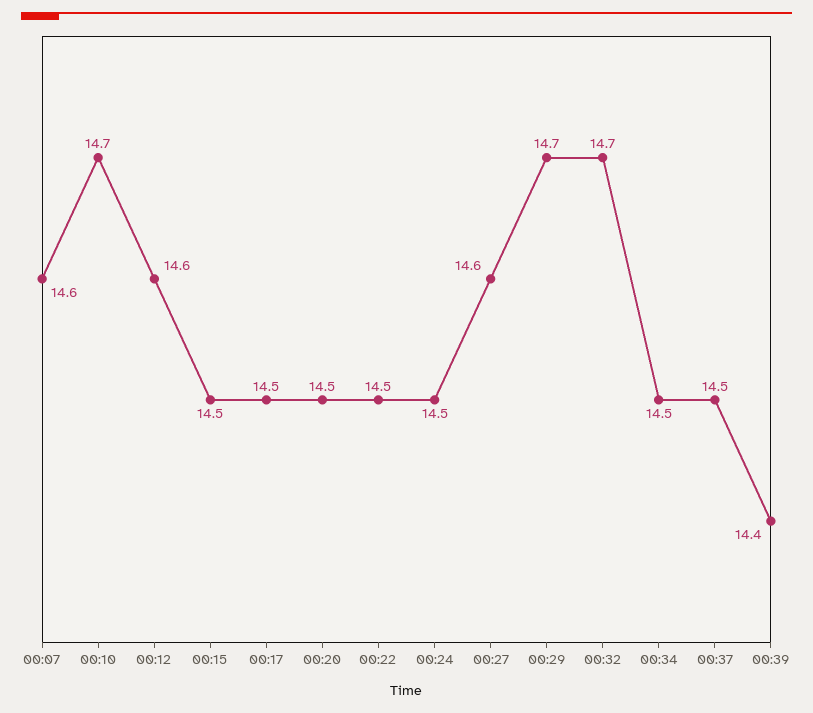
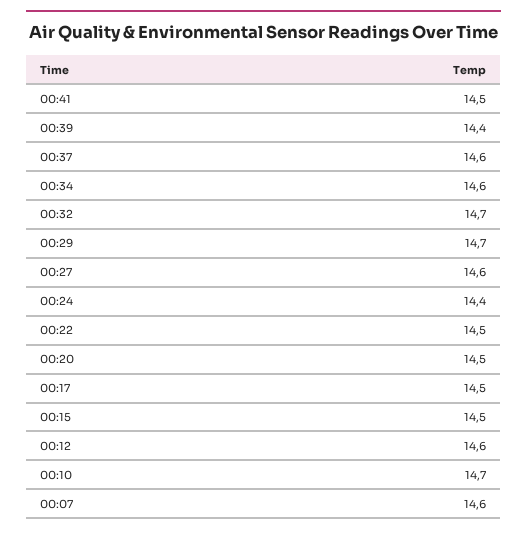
00:24: 14.5 -> 14.4
00:34: 14.5 -> 14.6
00:37: 14.5 -> 14.6
00:41: none -> 14.5

